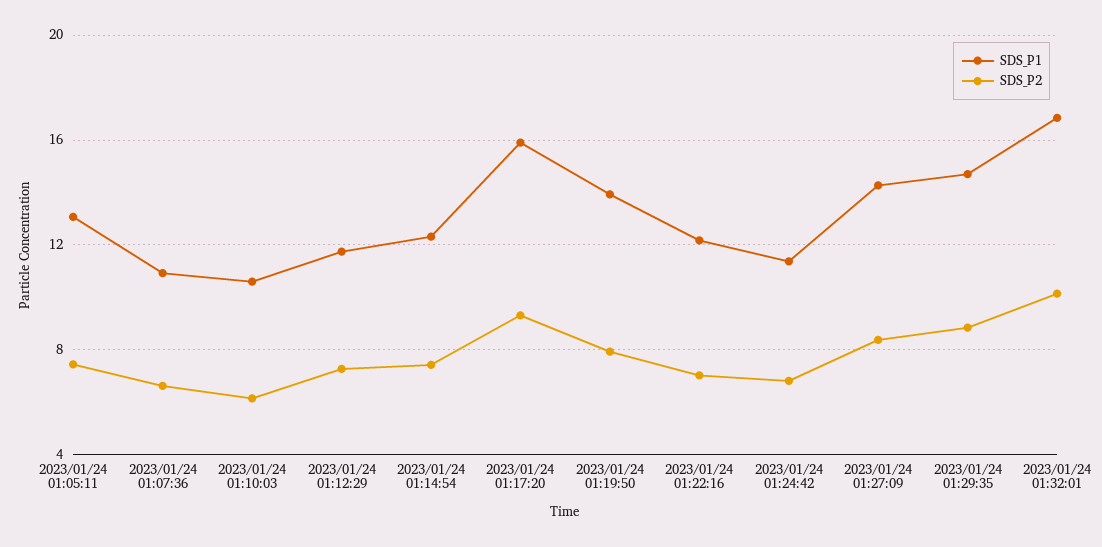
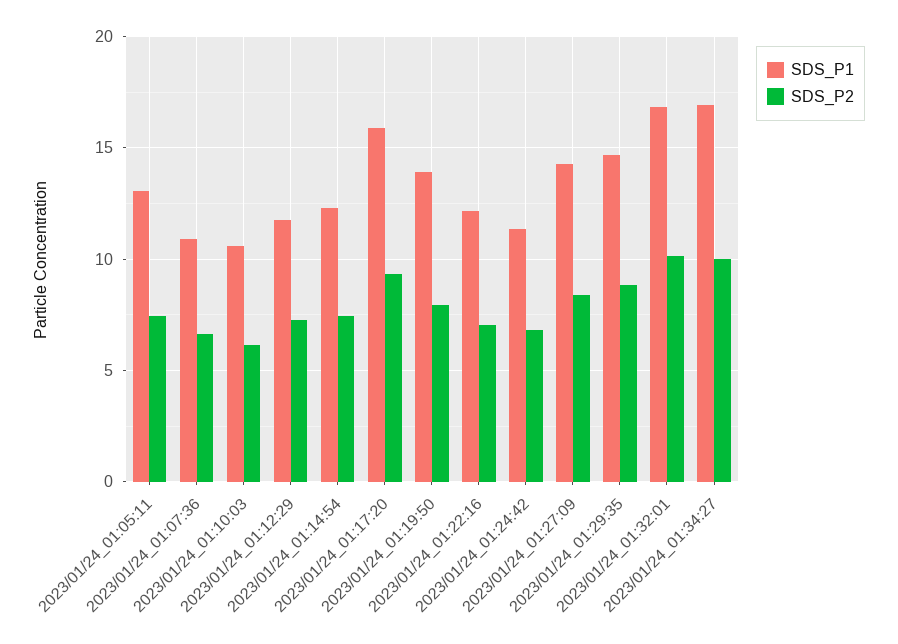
SDS_P1, 2023/01/24_01:34:27: none -> 17
SDS_P2, 2023/01/24_01:34:27: none -> 10

